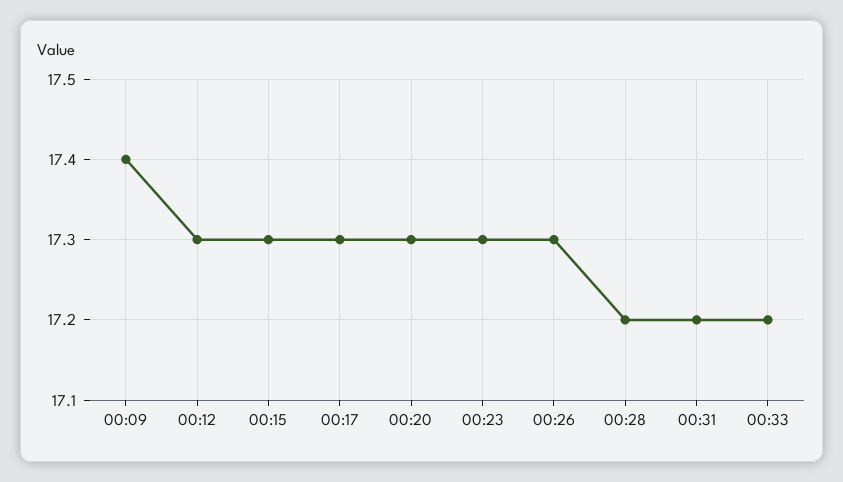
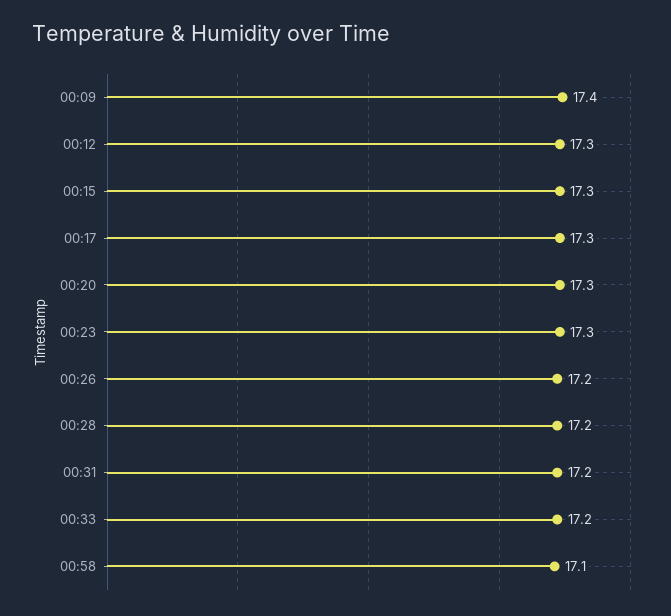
00:26: 17.3 -> 17.2
00:58: none -> 17.1

